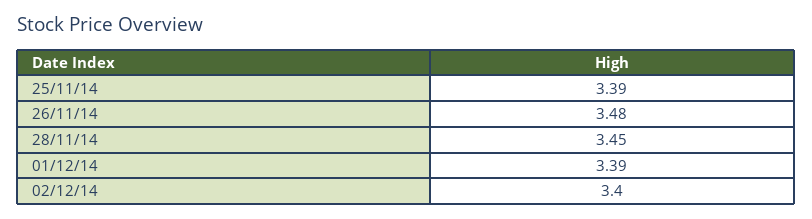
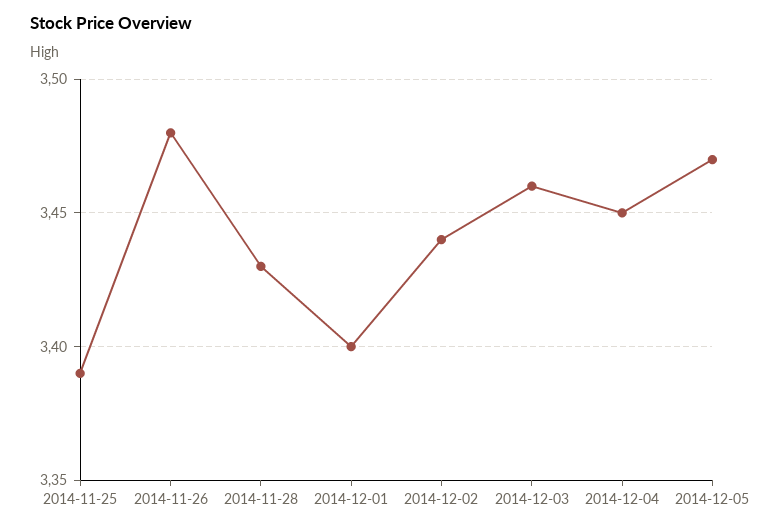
28/11/14: 3.45 -> 3.43
01/12/14: 3.39 -> 3.4
02/12/14: 3.4 -> 3.44
2014-12-03: none -> 3.46
2014-12-04: none -> 3.45
2014-12-05: none -> 3.47

